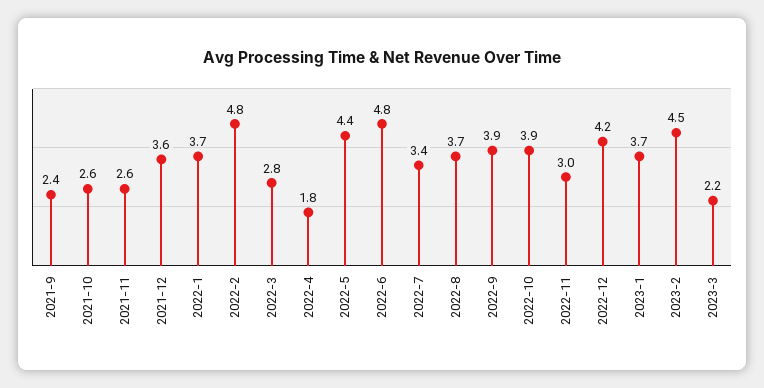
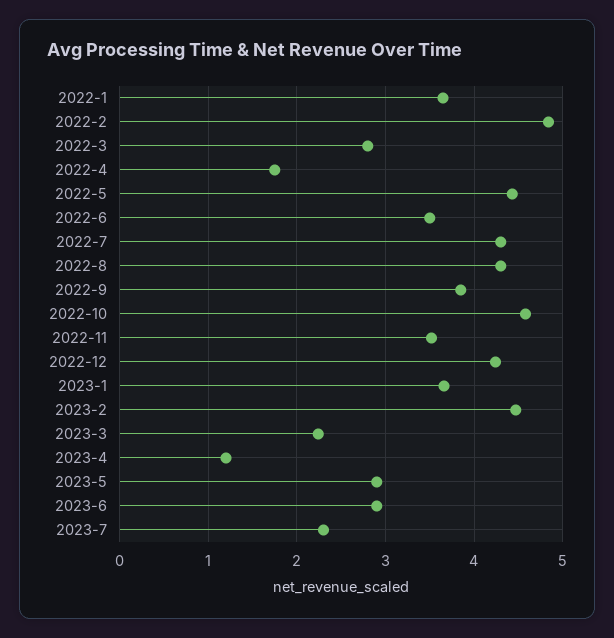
2021-9: 2.4 -> none
2021-10: 2.6 -> none
2021-11: 2.6 -> none
2021-12: 3.6 -> none
2022-6: 4.8 -> 3.5
2022-7: 3.4 -> 4.3
2022-8: 3.7 -> 4.3
2022-10: 3.9 -> 4.6
2022-11: 3 -> 3.5
2023-4: none -> 1.2
2023-5: none -> 2.9
2023-6: none -> 2.9
2023-7: none -> 2.3

